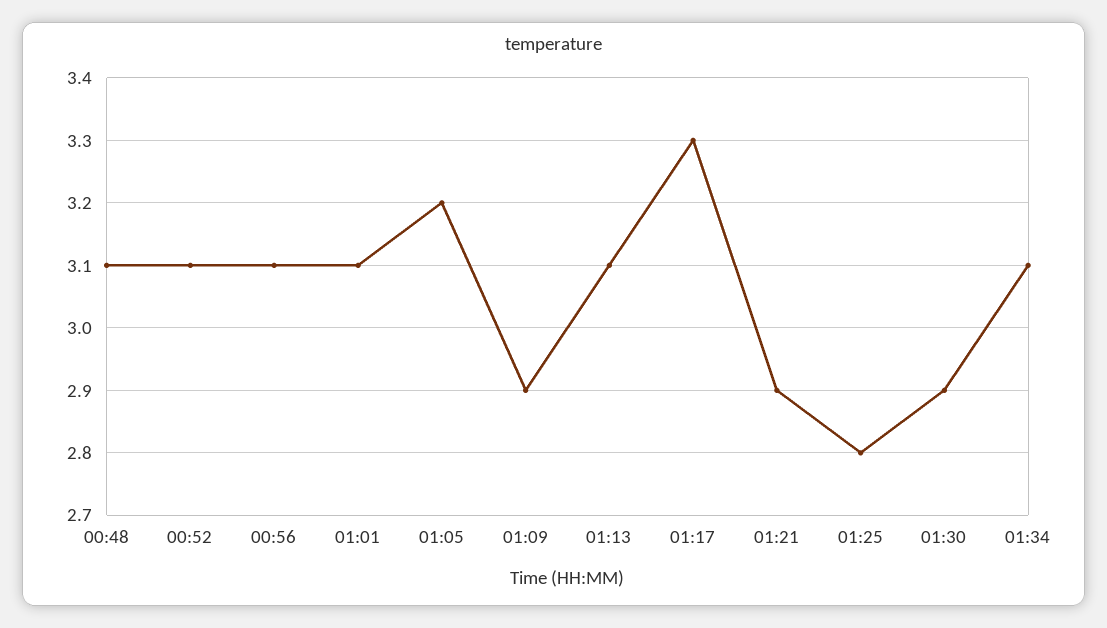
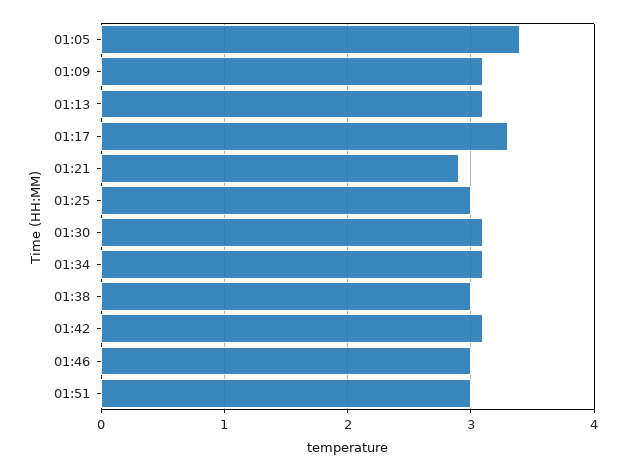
00:48: 3.1 -> none
00:52: 3.1 -> none
00:56: 3.1 -> none
01:01: 3.1 -> none
01:05: 3.2 -> 3.4
01:09: 2.9 -> 3.1
01:25: 2.8 -> 3
01:30: 2.9 -> 3.1
01:38: none -> 3
01:42: none -> 3.1
01:46: none -> 3
01:51: none -> 3

